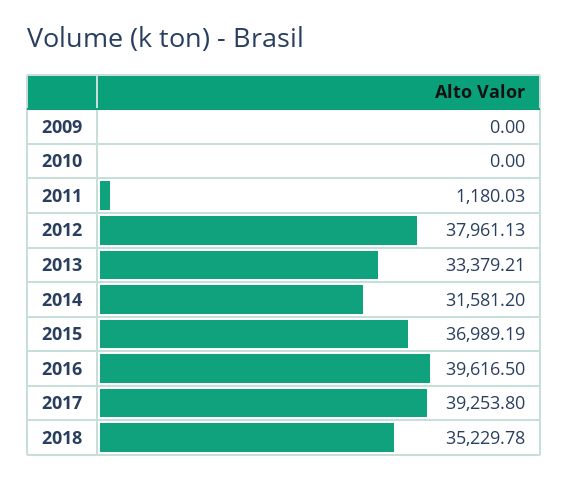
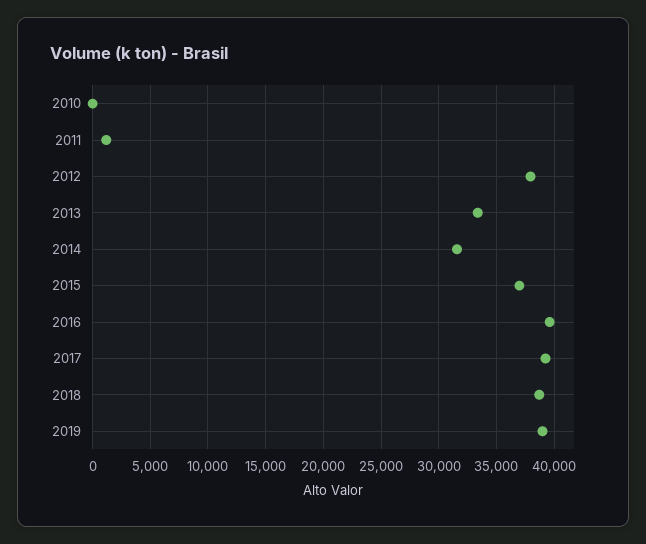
2009: 0 -> none
2018: 35229.78 -> 39000
2019: none -> 39000

